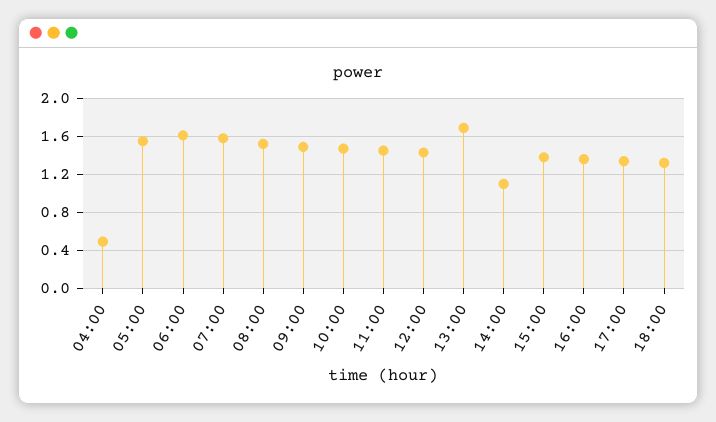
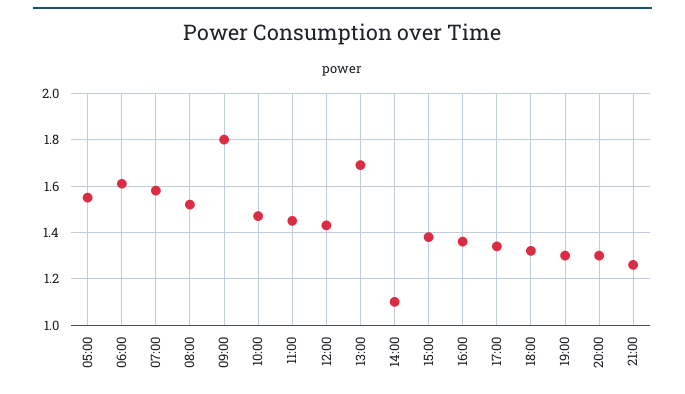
04:00: 0.5 -> none
09:00: 1.5 -> 1.8
19:00: none -> 1.3
20:00: none -> 1.3
21:00: none -> 1.25

